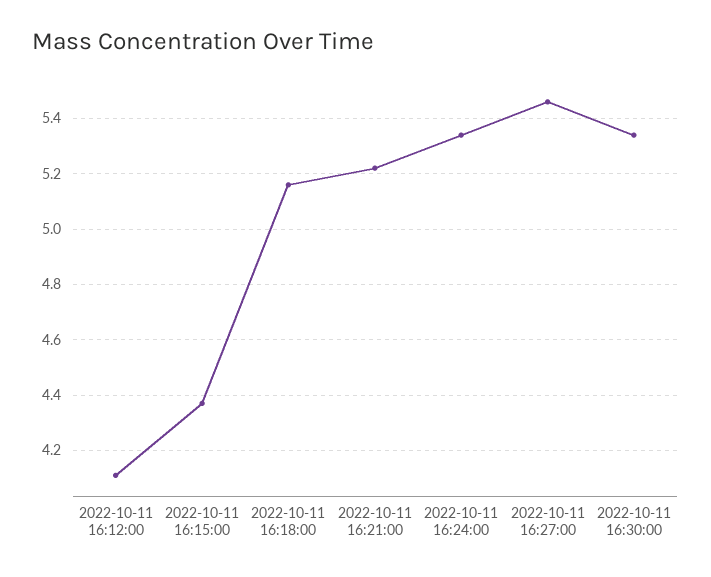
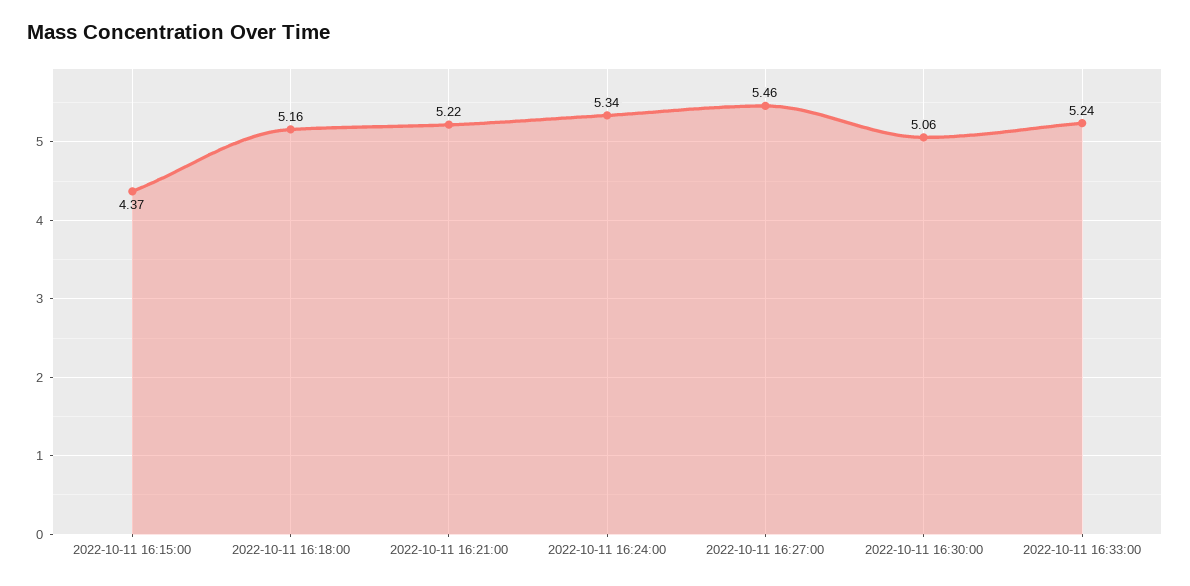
2022-10-11 16:12:00: 4.1 -> none
2022-10-11 16:30:00: 5.35 -> 5.06
2022-10-11 16:33:00: none -> 5.24

